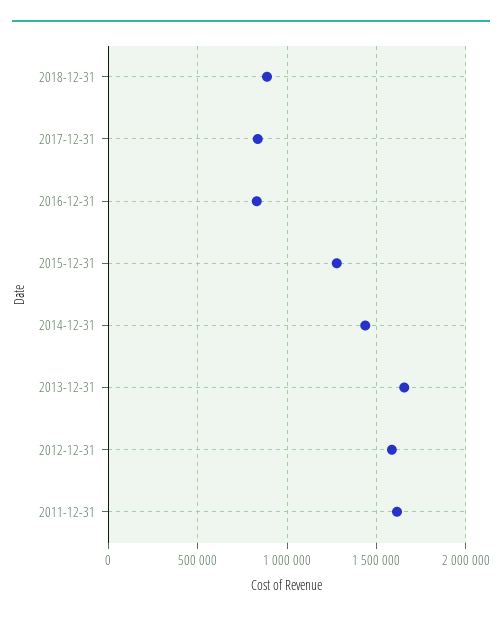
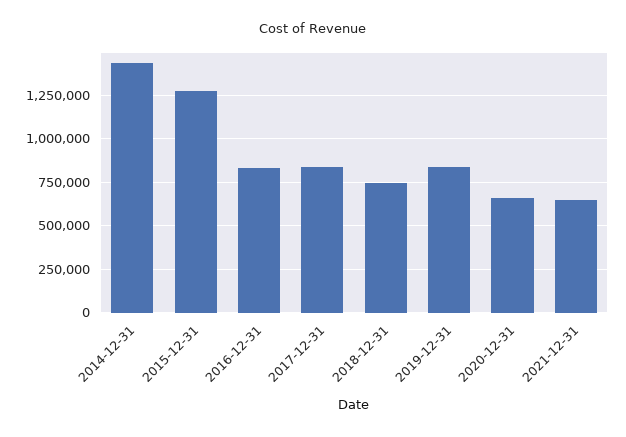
2018-12-31: 900000 -> 750000
2013-12-31: 1650000 -> none
2012-12-31: 1600000 -> none
2011-12-31: 1600000 -> none
2019-12-31: none -> 850000
2020-12-31: none -> 650000
2021-12-31: none -> 650000

